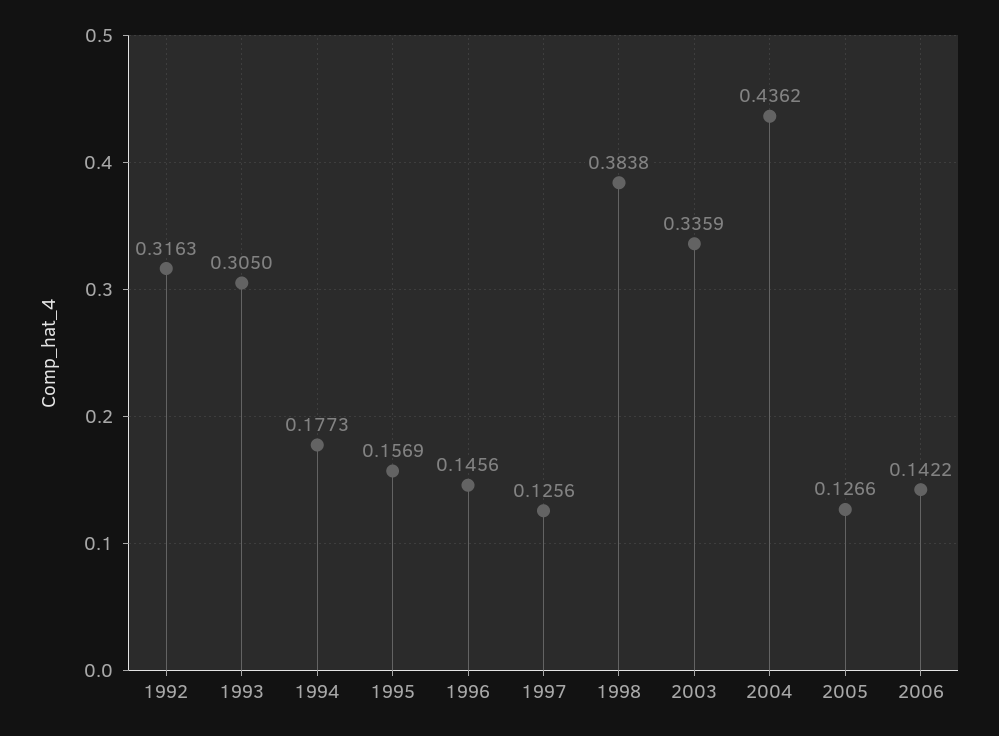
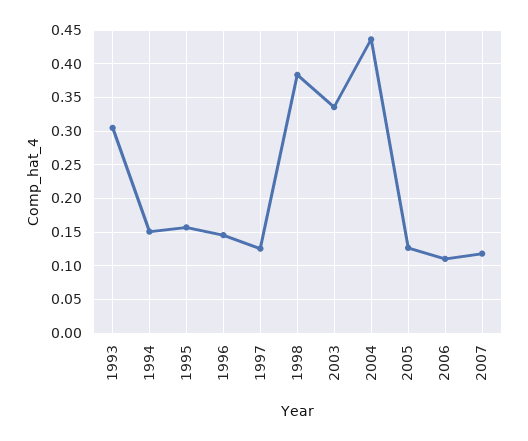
1992: 0.3163 -> none
1994: 0.1773 -> 0.15
2006: 0.1422 -> 0.11
2007: none -> 0.12

